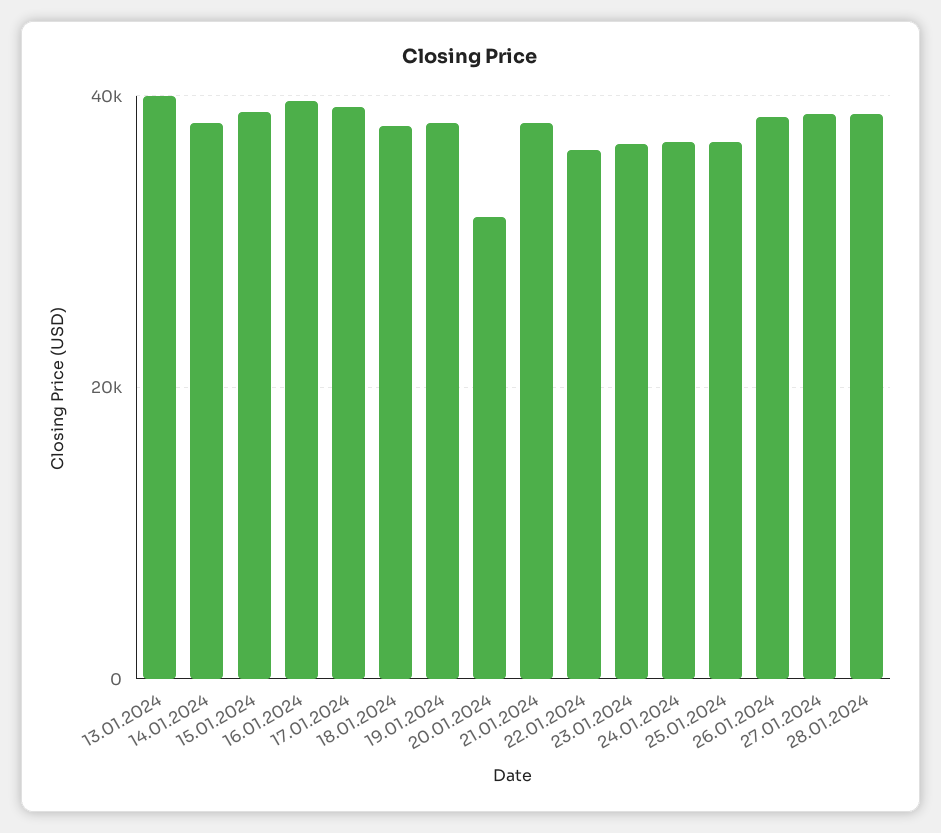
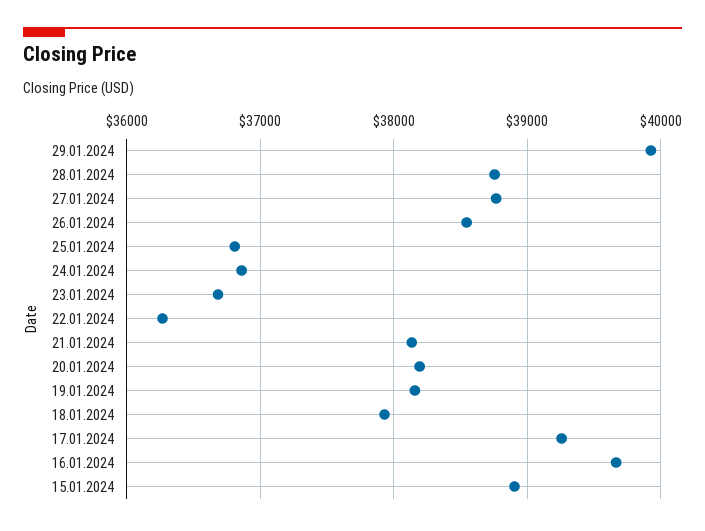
13.01.2024: 40000 -> none
14.01.2024: 38000 -> none
20.01.2024: 32000 -> 38200
29.01.2024: none -> 39900

